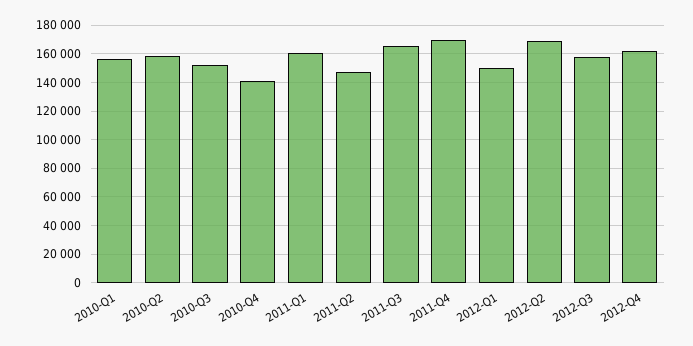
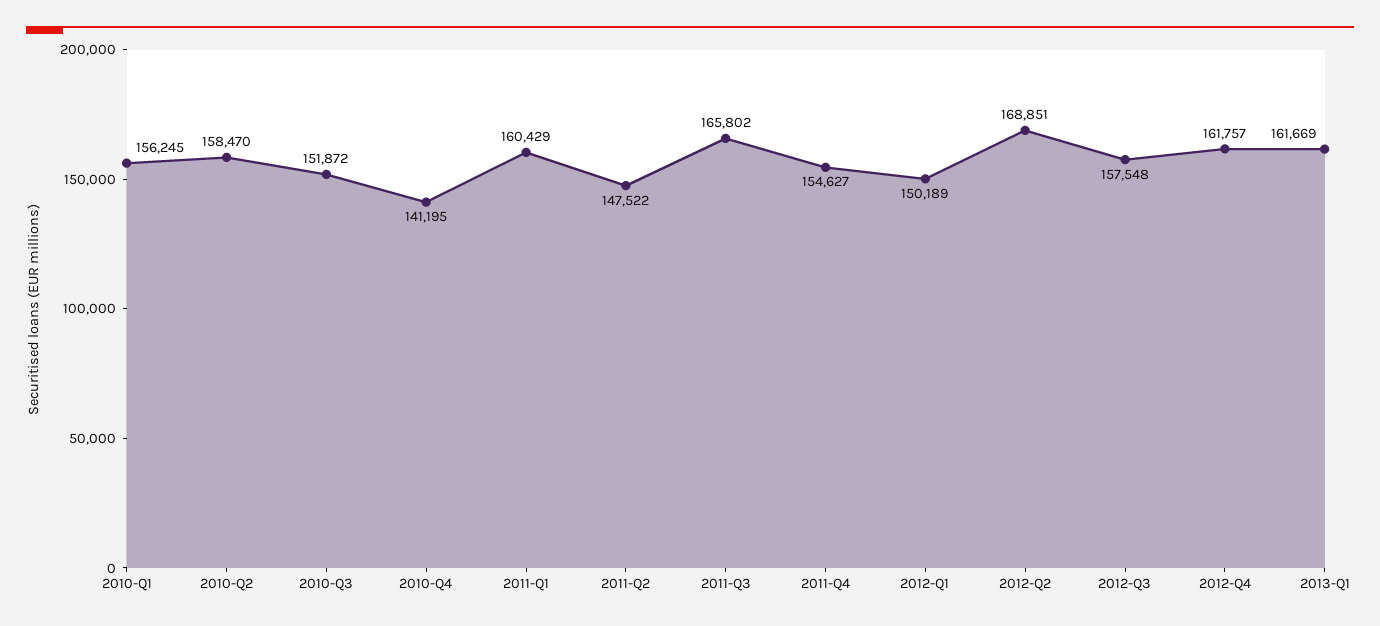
2011-Q4: 170000 -> 154627
2013-Q1: none -> 161669

